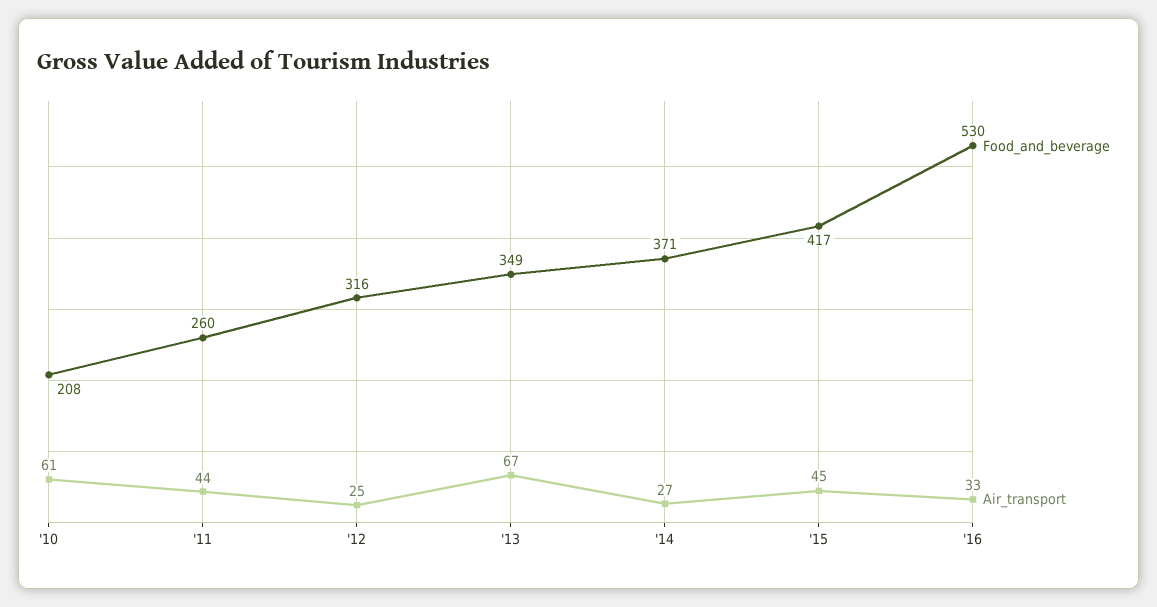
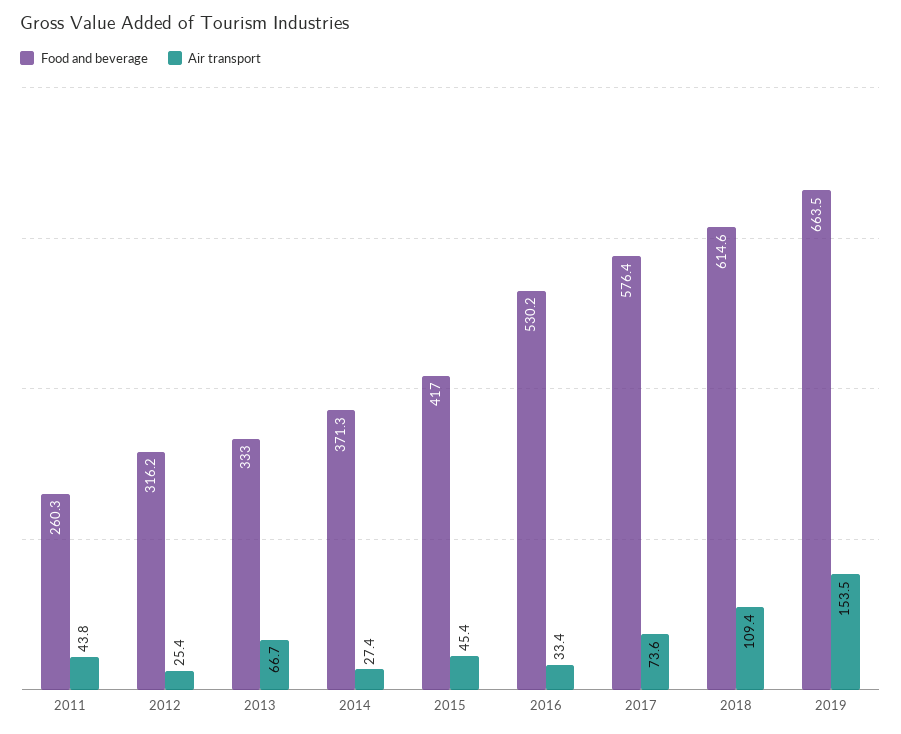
Food_and_beverage, '10: 208 -> none
Air_transport, '10: 61 -> none
Food_and_beverage, '13: 349 -> 333
Food_and_beverage, 2017: none -> 576.4
Air_transport, 2017: none -> 73.6
Food_and_beverage, 2018: none -> 614.6
Air_transport, 2018: none -> 109.4
Food_and_beverage, 2019: none -> 663.5
Air_transport, 2019: none -> 153.5

